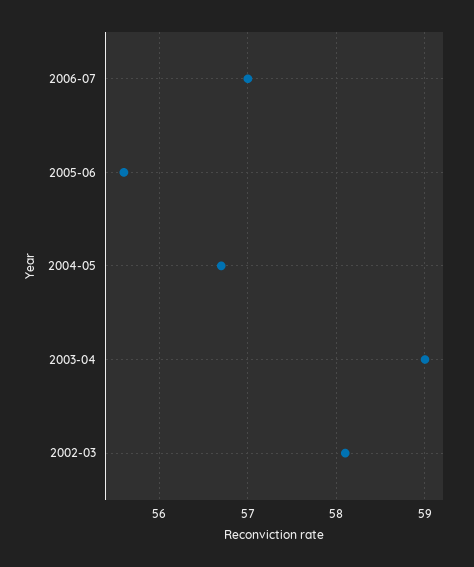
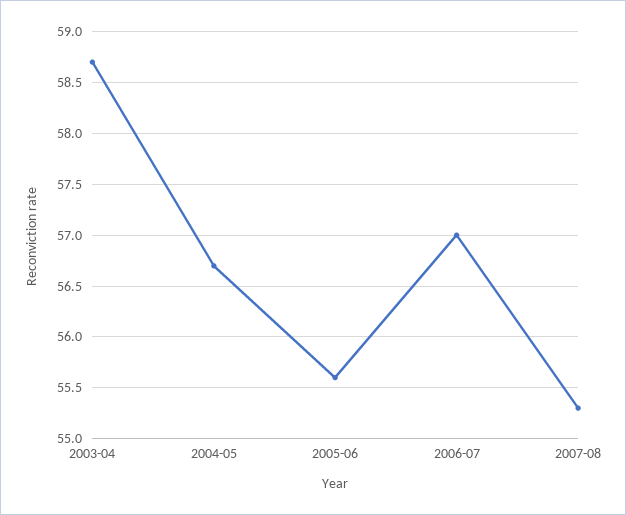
2003-04: 59 -> 58.7
2002-03: 58.1 -> none
2007-08: none -> 55.3

